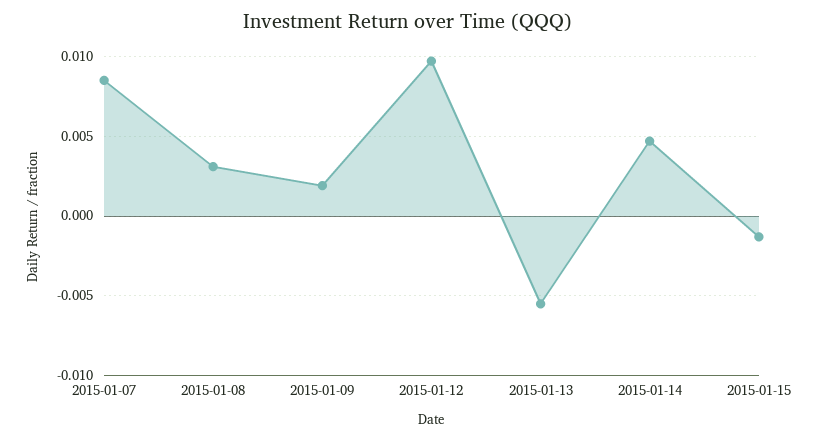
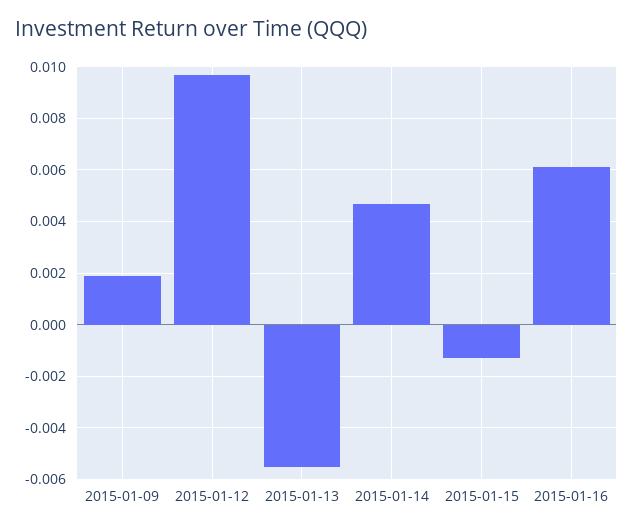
2015-01-07: 0.0085 -> none
2015-01-08: 0.003 -> none
2015-01-16: none -> 0.006

